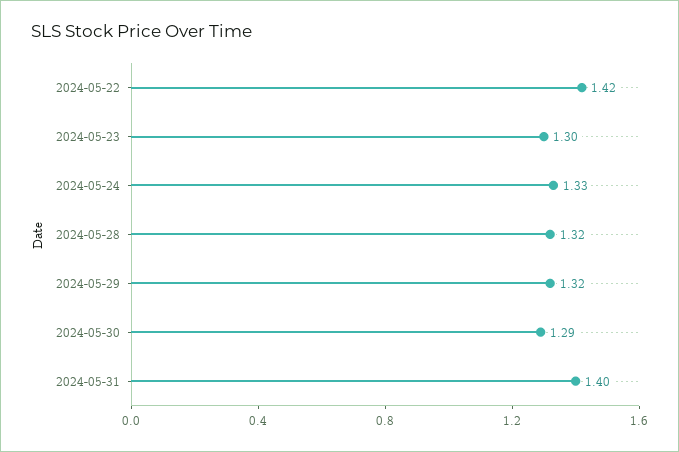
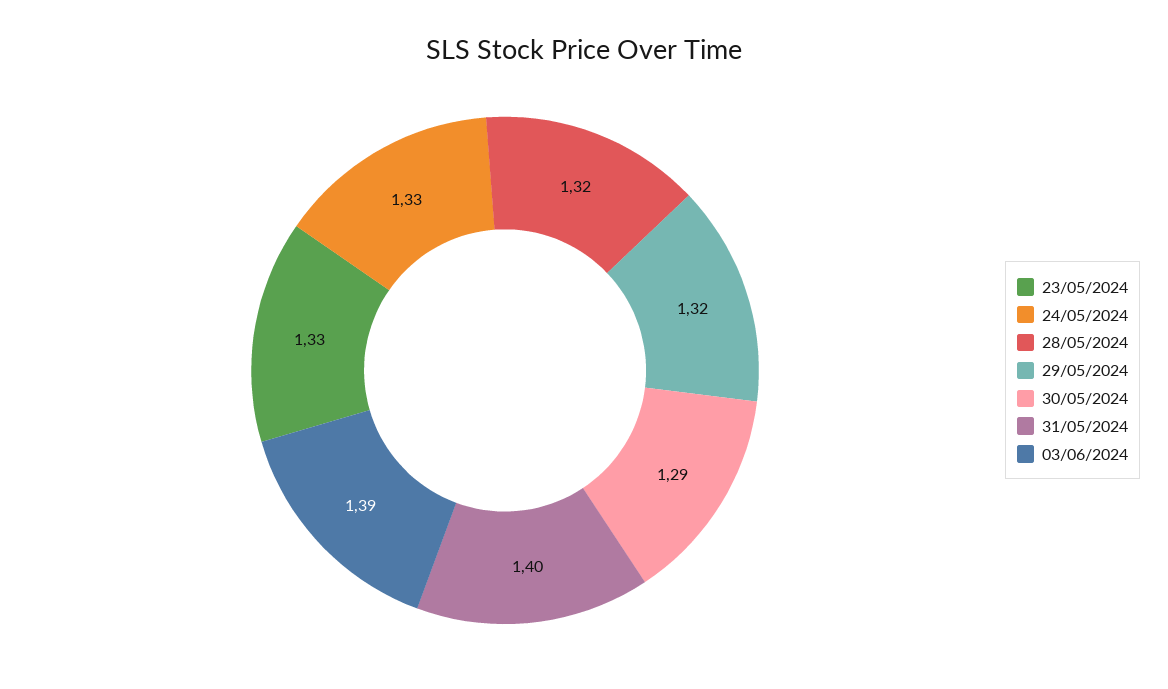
2024-05-22: 1.42 -> none
2024-05-23: 1.3 -> 1.33
03/06/2024: none -> 1.39

